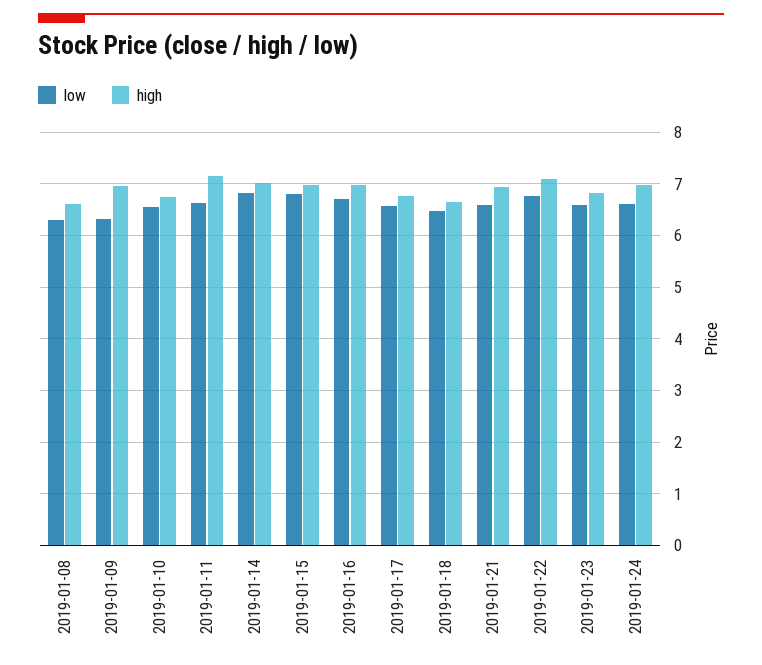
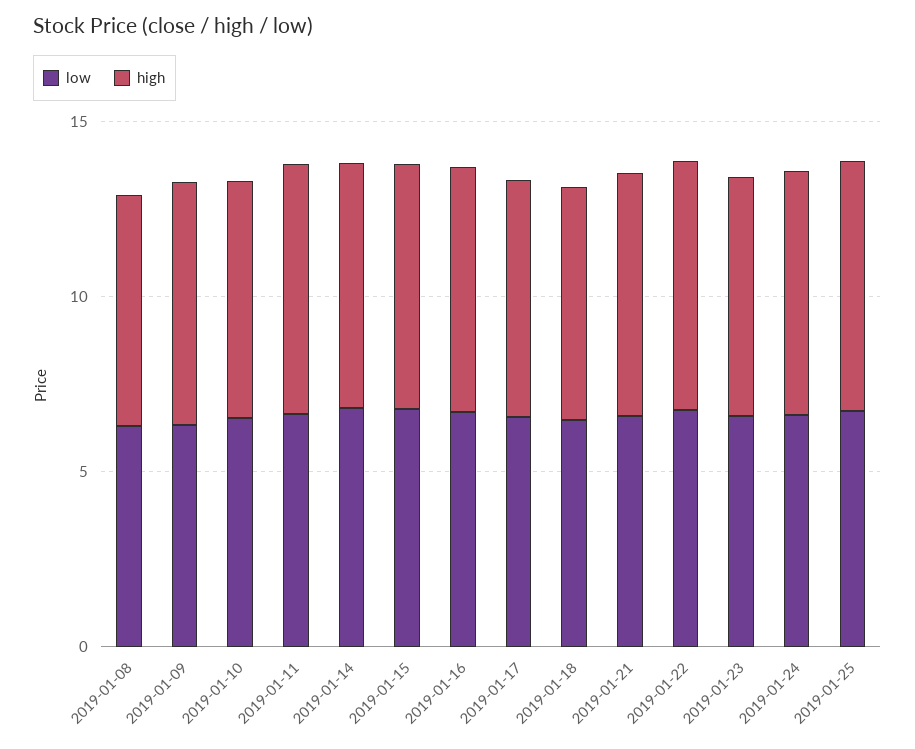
low, 2019-01-25: none -> 7
high, 2019-01-25: none -> 7

